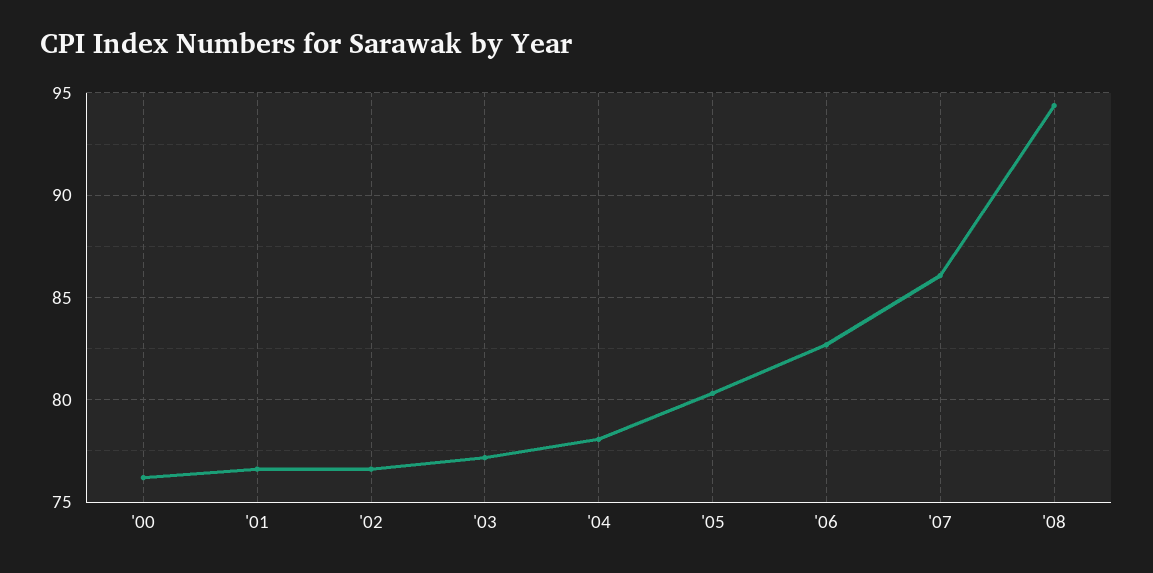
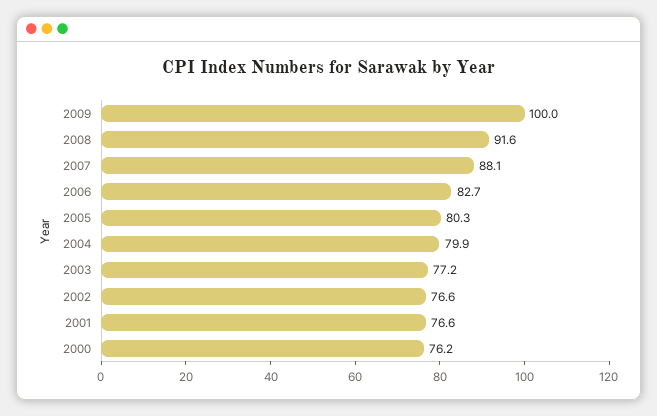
'04: 78 -> 79.9
'07: 86 -> 88.1
'08: 94.5 -> 91.6
2009: none -> 100

